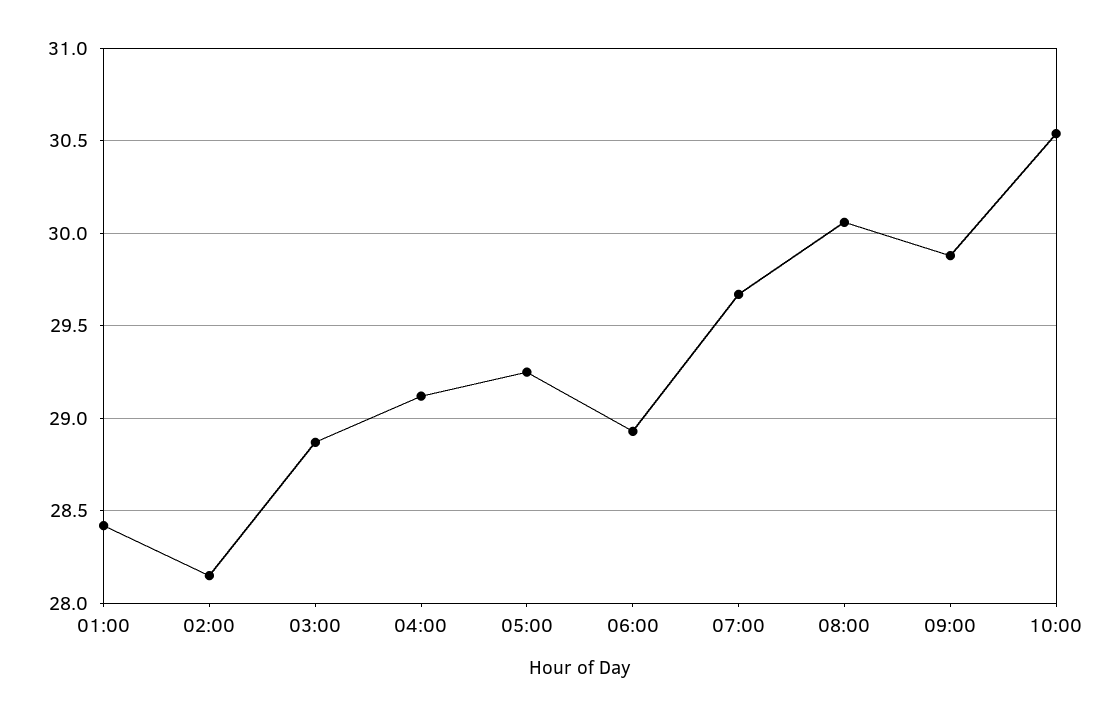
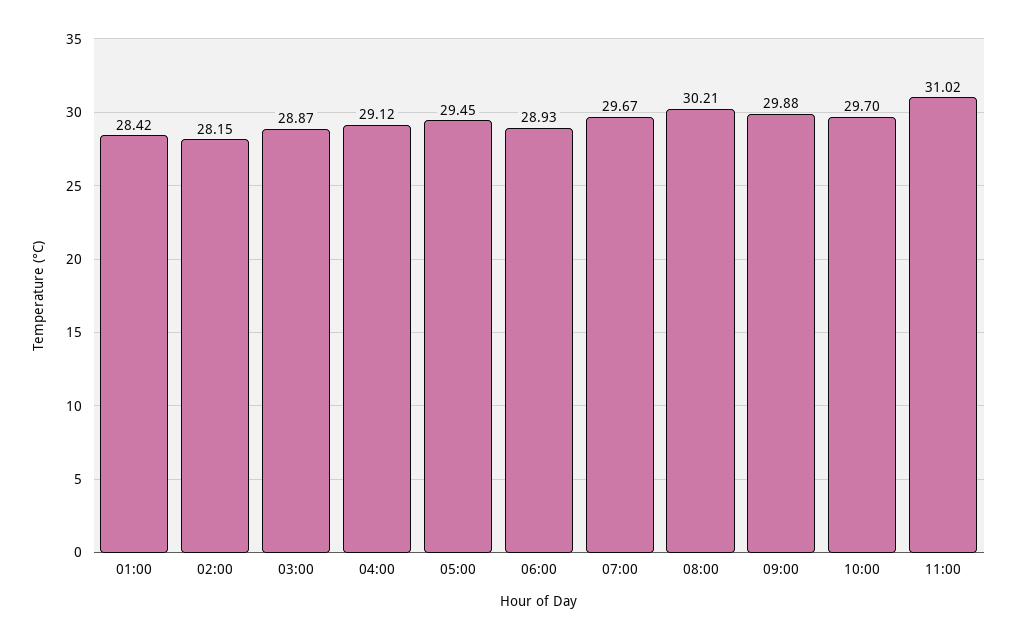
05:00: 29.25 -> 29.45
08:00: 30.05 -> 30.21
10:00: 30.55 -> 29.7
11:00: none -> 31.02

